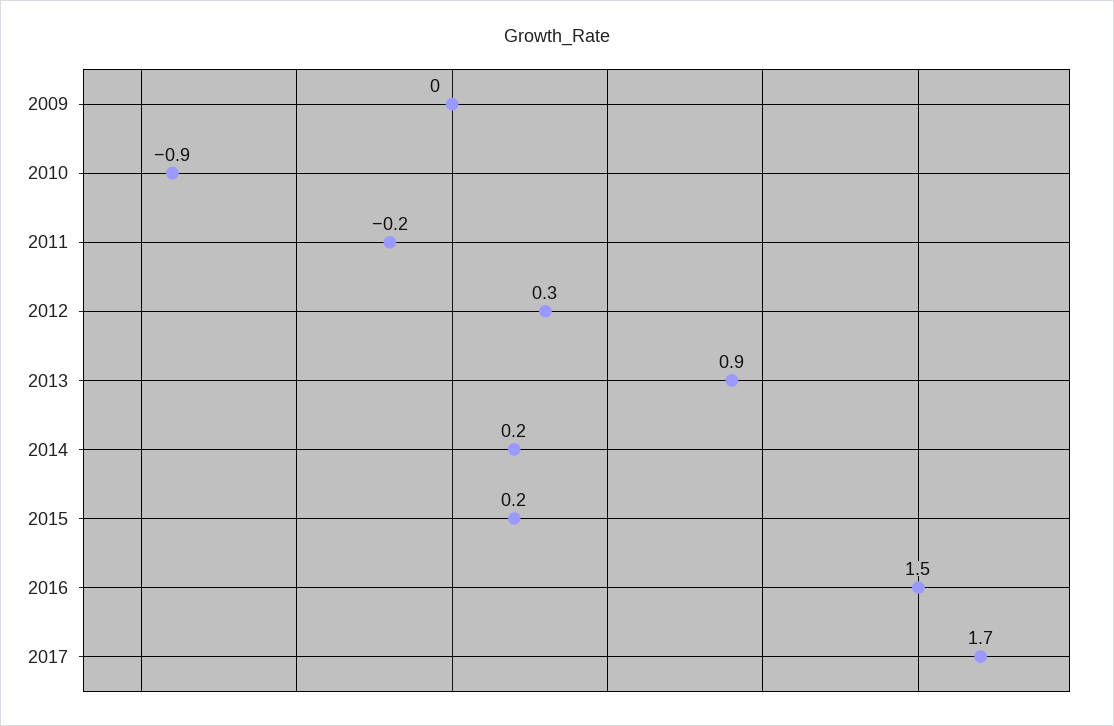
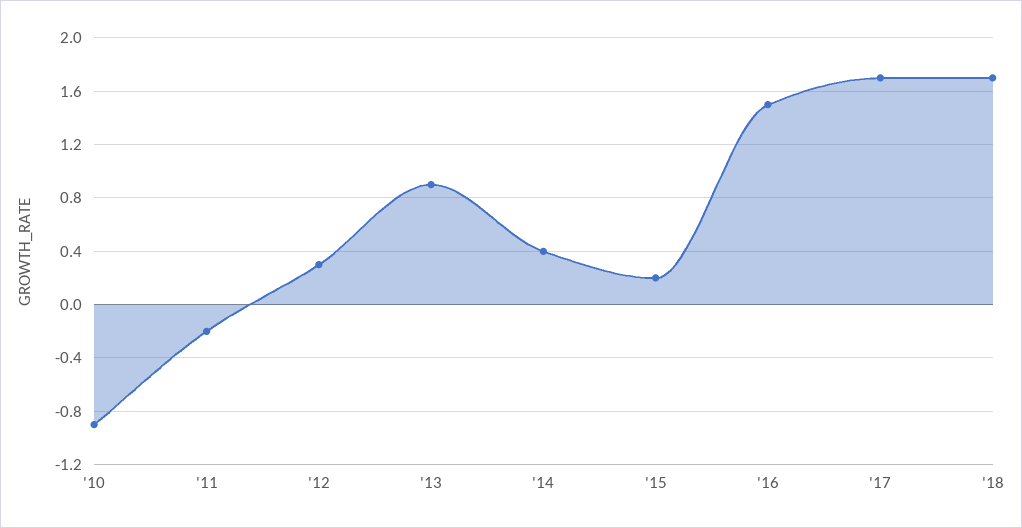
2009: 0 -> none
2014: 0.2 -> 0.4
'18: none -> 1.7

